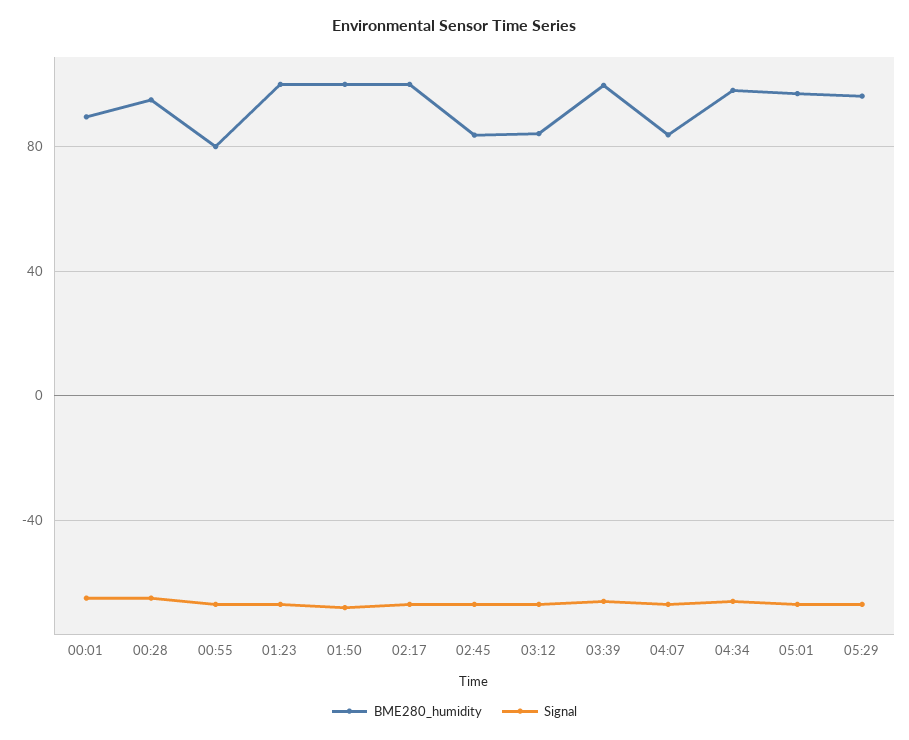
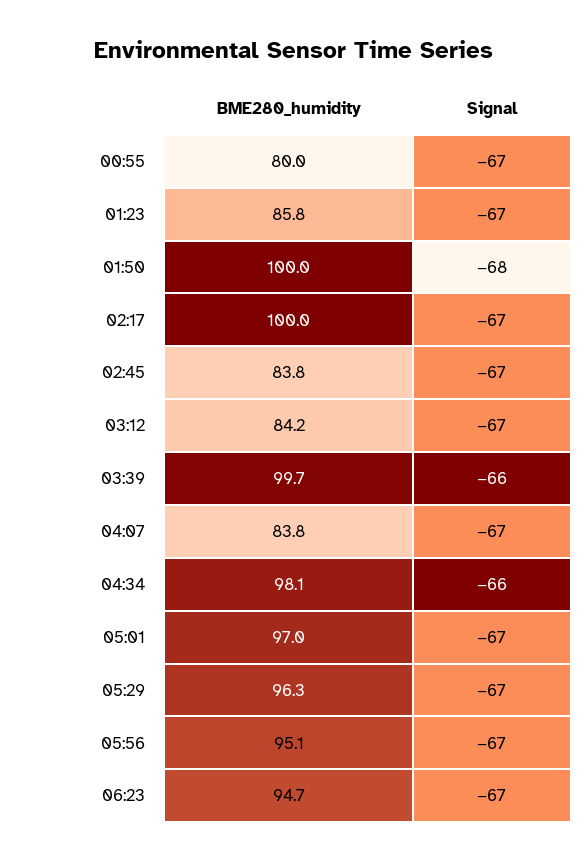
BME280_humidity, 00:01: 90 -> none
Signal, 00:01: -65 -> none
BME280_humidity, 00:28: 95 -> none
Signal, 00:28: -65 -> none
BME280_humidity, 01:23: 100 -> 85.8
BME280_humidity, 05:56: none -> 95.1
Signal, 05:56: none -> -67
BME280_humidity, 06:23: none -> 94.7
Signal, 06:23: none -> -67

